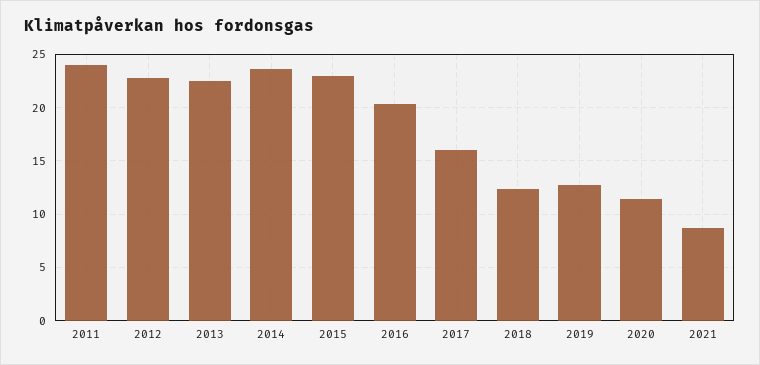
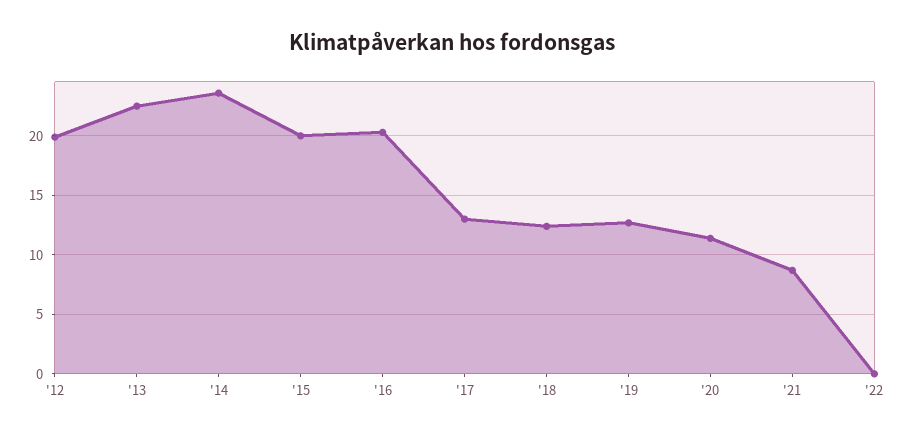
2011: 24 -> none
2012: 23 -> 20
2015: 23 -> 20
2017: 16 -> 13
'22: none -> 0

